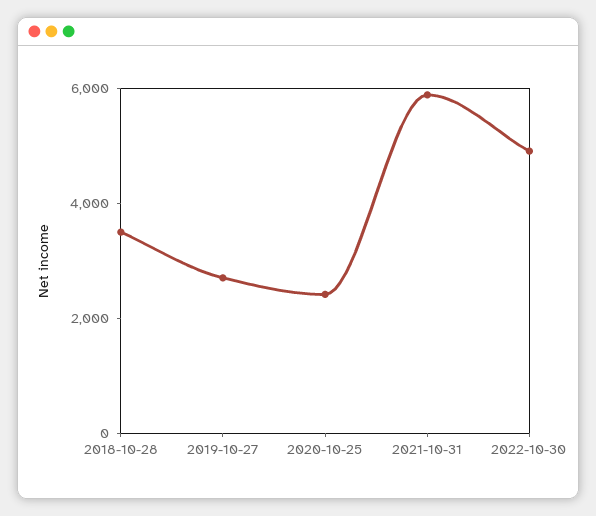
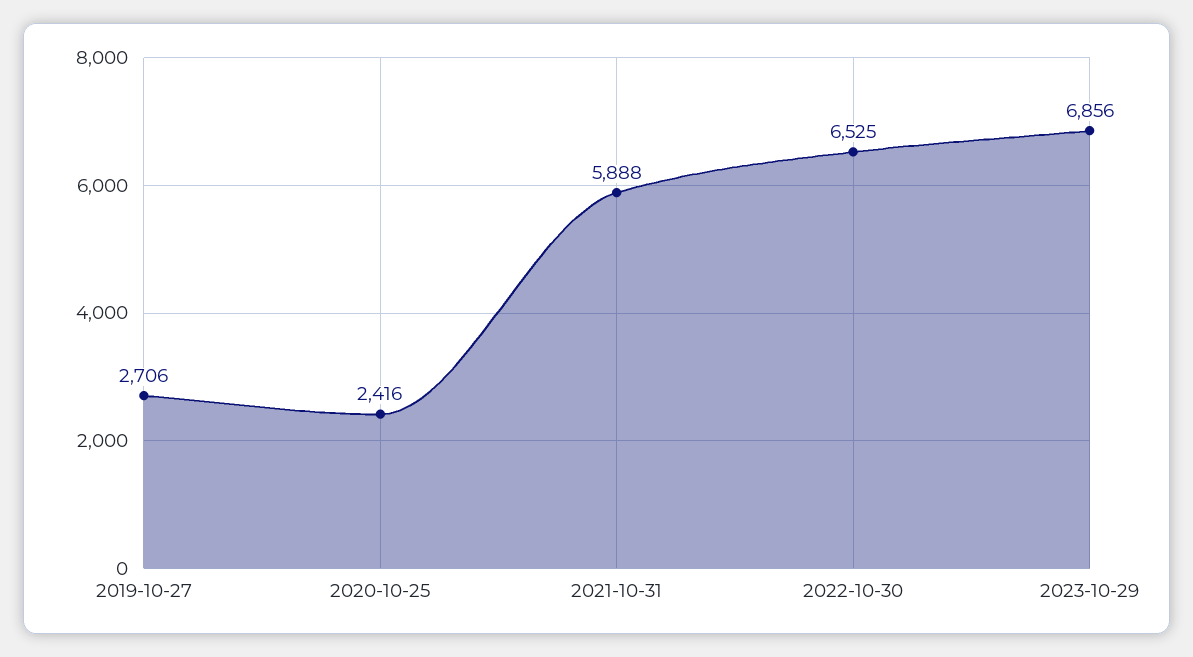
2018-10-28: 3500 -> none
2022-10-30: 5000 -> 6525
2023-10-29: none -> 6856

